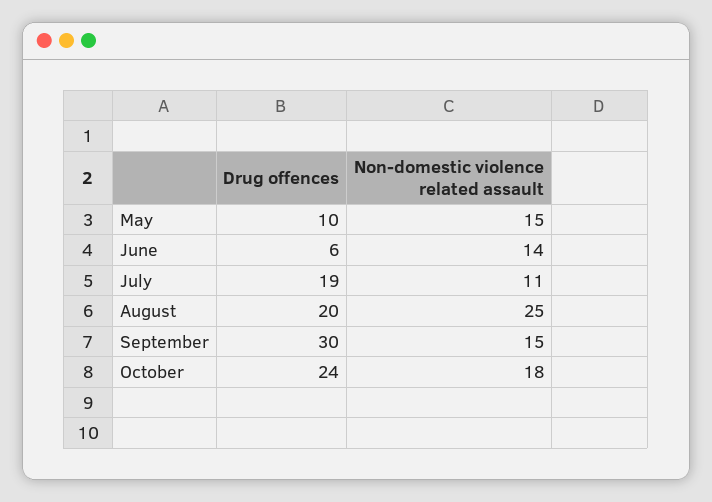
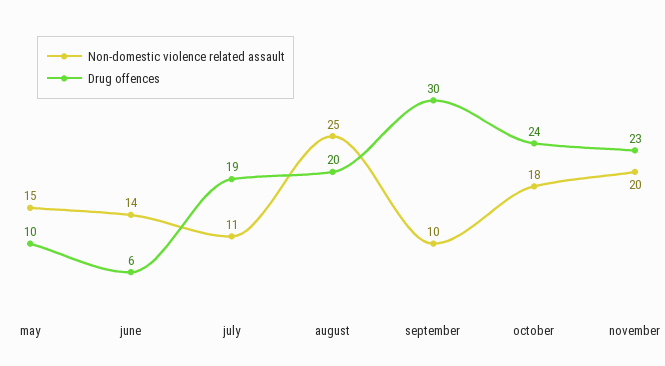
Non-domestic violence related assault, September: 15 -> 10
Non-domestic violence related assault, november: none -> 20
Drug offences, november: none -> 23

